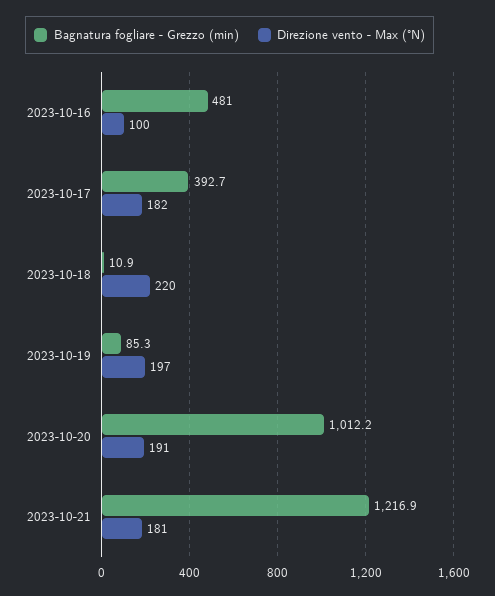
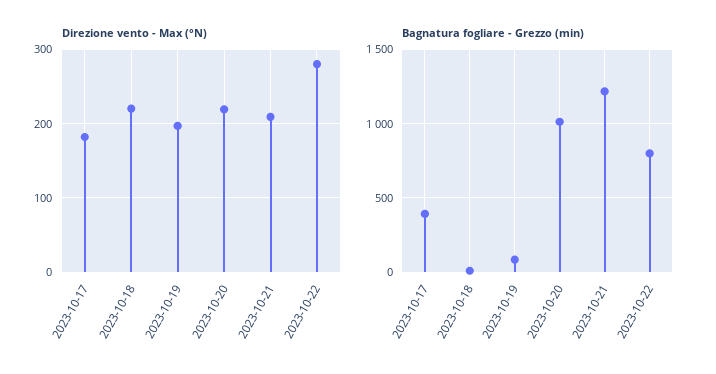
Bagnatura fogliare - Grezzo (min), 2023-10-16: 481 -> none
Direzione vento - Max (°N), 2023-10-16: 100 -> none
Direzione vento - Max (°N), 2023-10-20: 191 -> 220
Direzione vento - Max (°N), 2023-10-21: 181 -> 210
Direzione vento - Max (°N), 2023-10-22: none -> 280
Bagnatura fogliare - Grezzo (min), 2023-10-22: none -> 800

